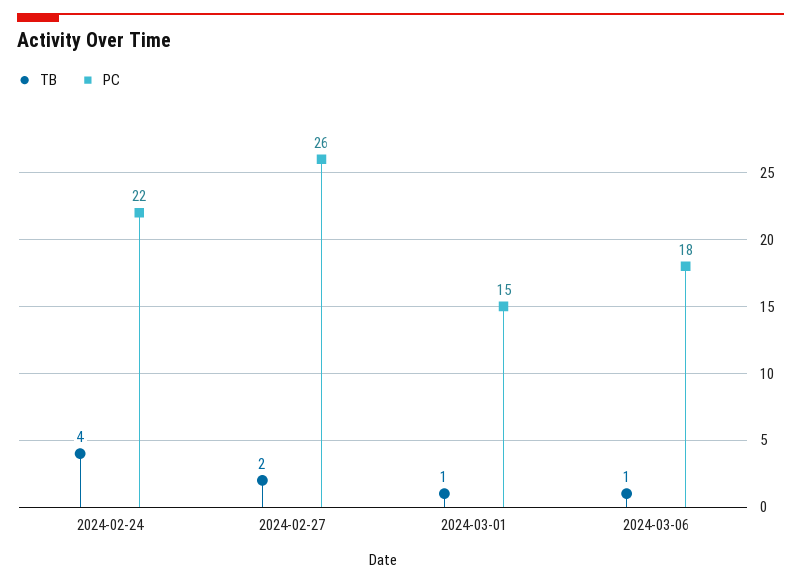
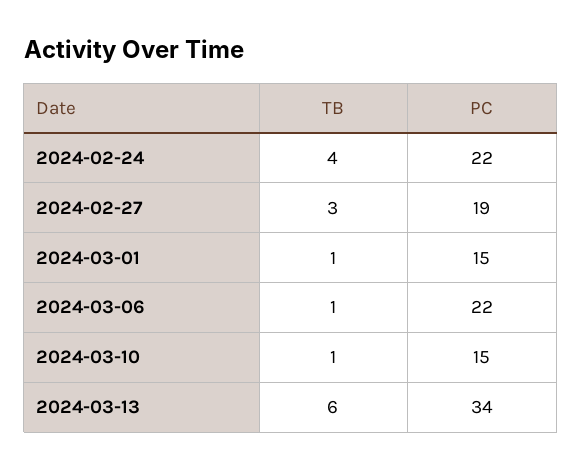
TB, 2024-02-27: 2 -> 3
PC, 2024-02-27: 26 -> 19
PC, 2024-03-06: 18 -> 22
TB, 2024-03-10: none -> 1
PC, 2024-03-10: none -> 15
TB, 2024-03-13: none -> 6
PC, 2024-03-13: none -> 34

